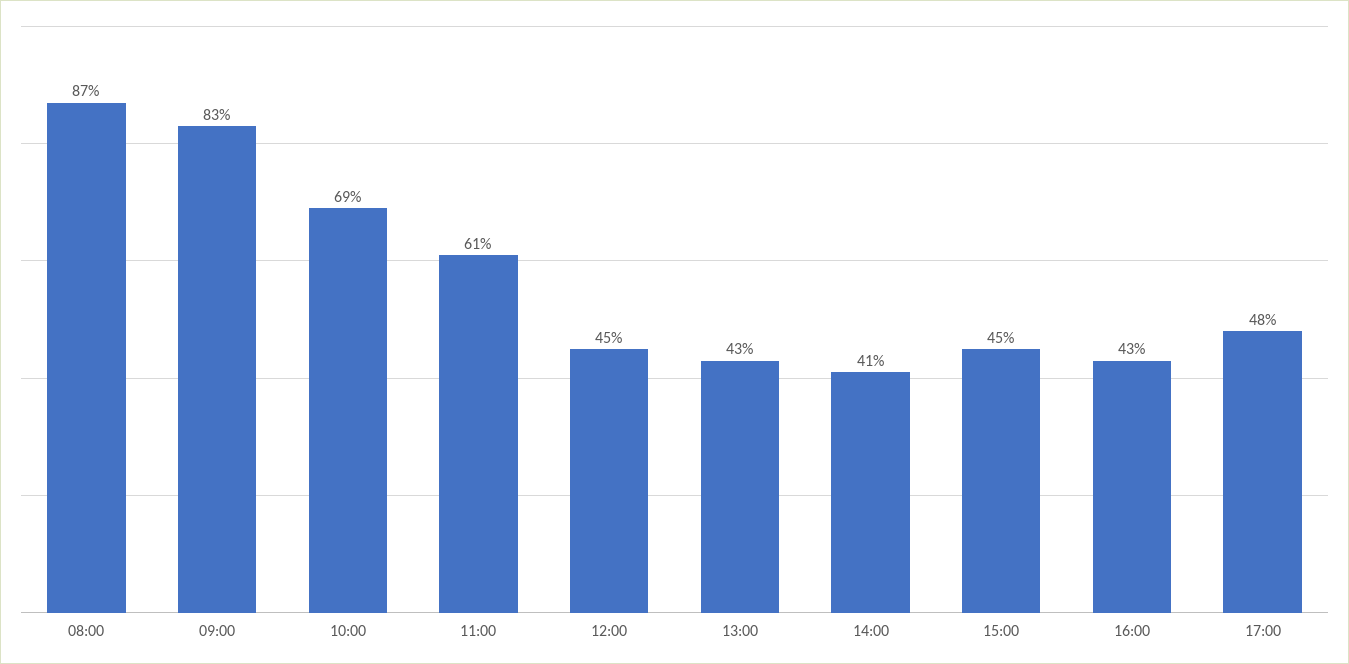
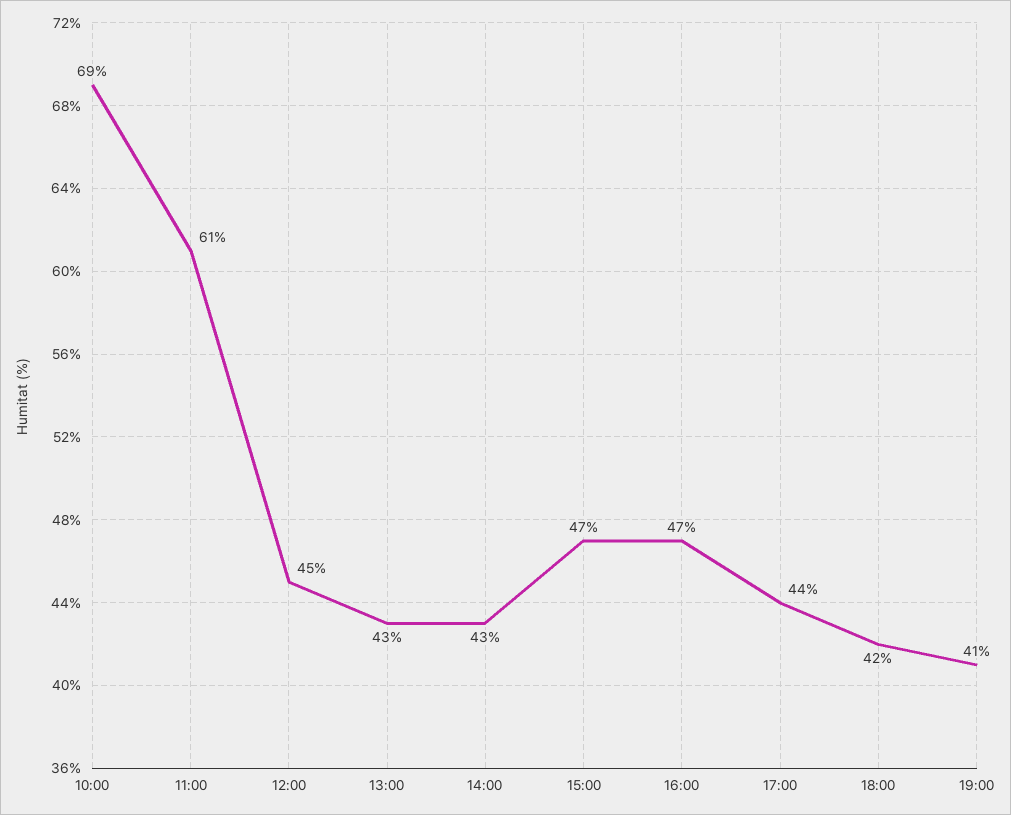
08:00: 87 -> none
09:00: 83 -> none
14:00: 41 -> 43
15:00: 45 -> 47
16:00: 43 -> 47
17:00: 48 -> 44
18:00: none -> 42
19:00: none -> 41

